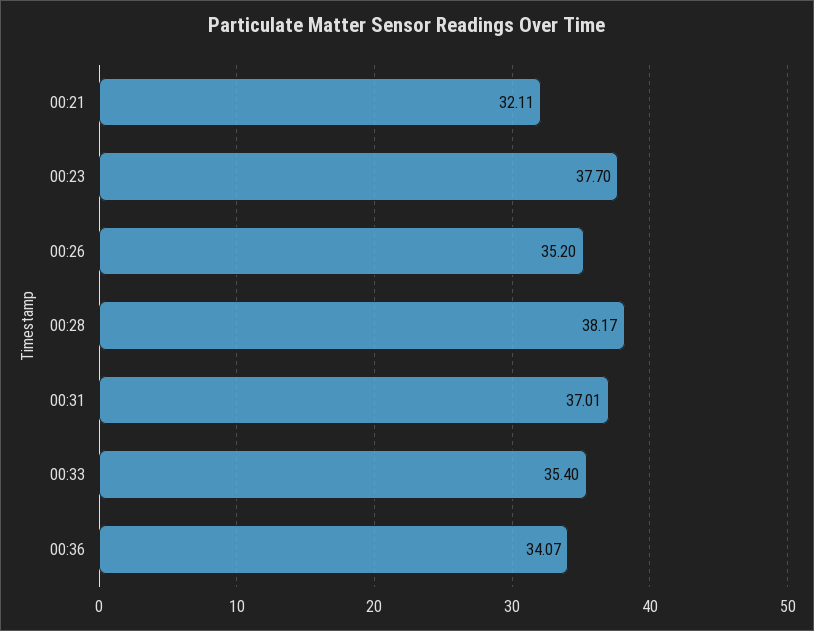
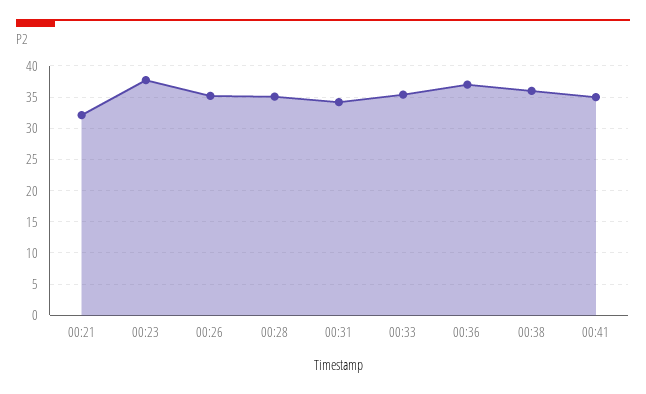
00:28: 38.17 -> 35
00:31: 37.01 -> 34
00:36: 34.07 -> 37
00:38: none -> 36
00:41: none -> 35

